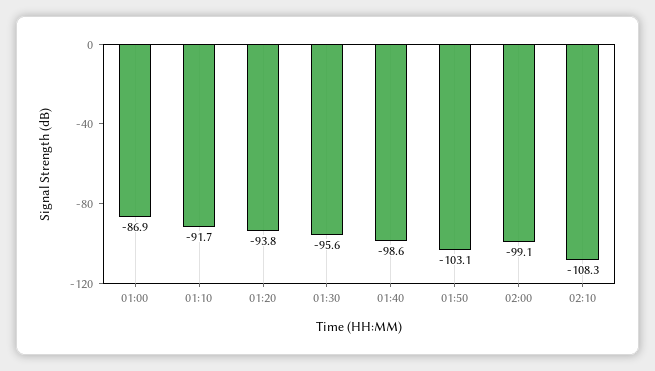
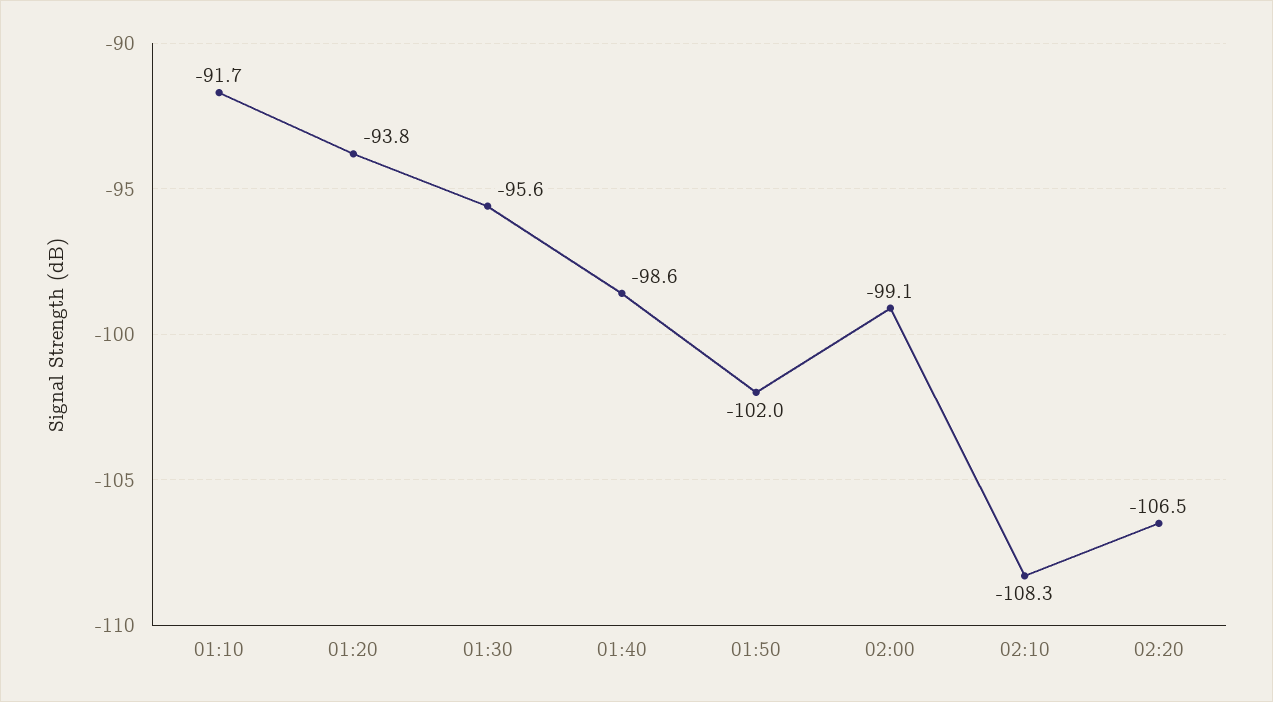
01:00: -86.9 -> none
01:50: -103.1 -> -102
02:20: none -> -106.5

